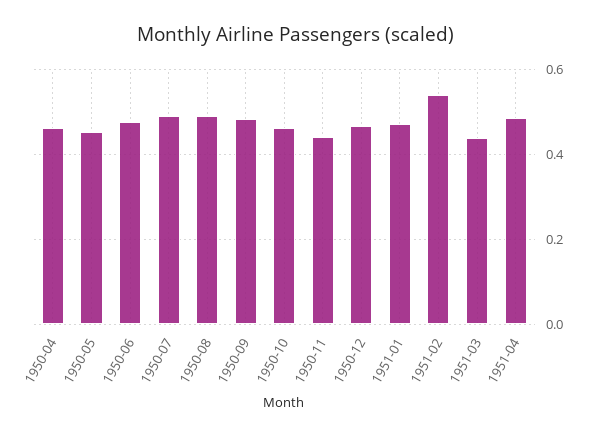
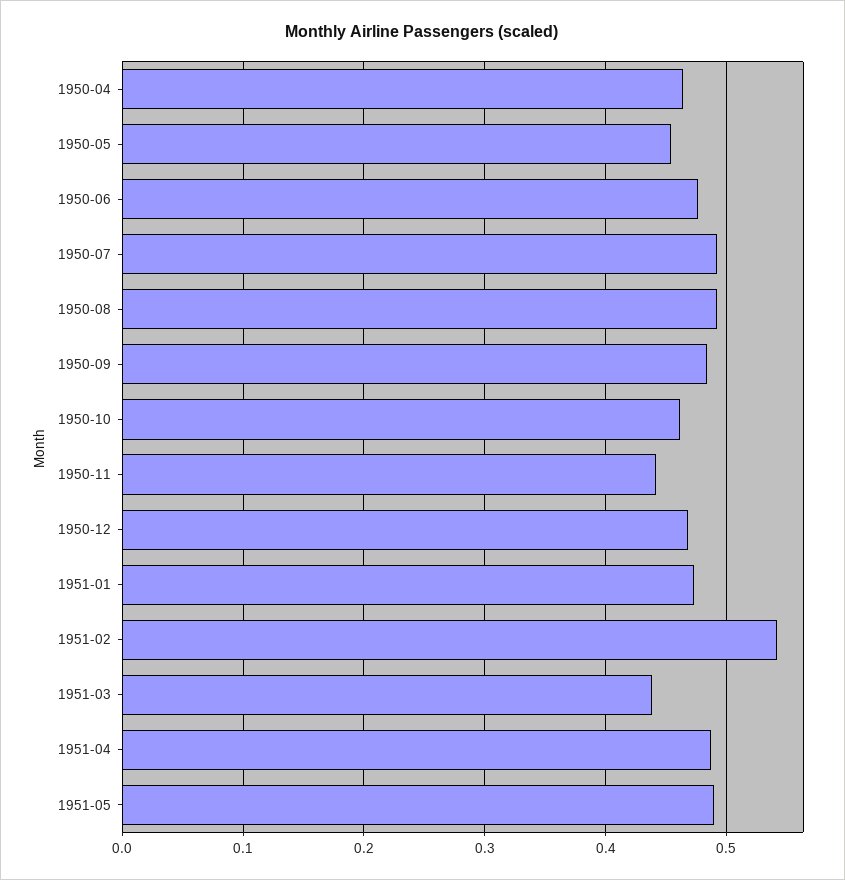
1951-05: none -> 0.49

